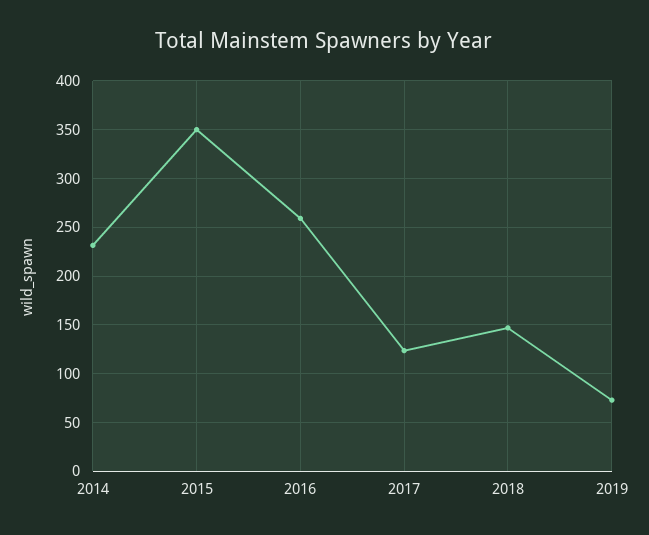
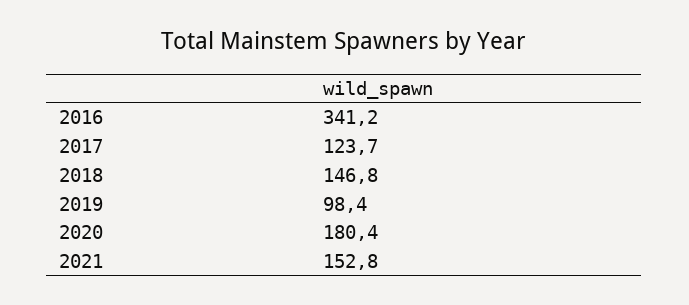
2014: 230 -> none
2015: 350 -> none
2016: 260 -> 341.2
2019: 70 -> 98.4
2020: none -> 180.4
2021: none -> 152.8

